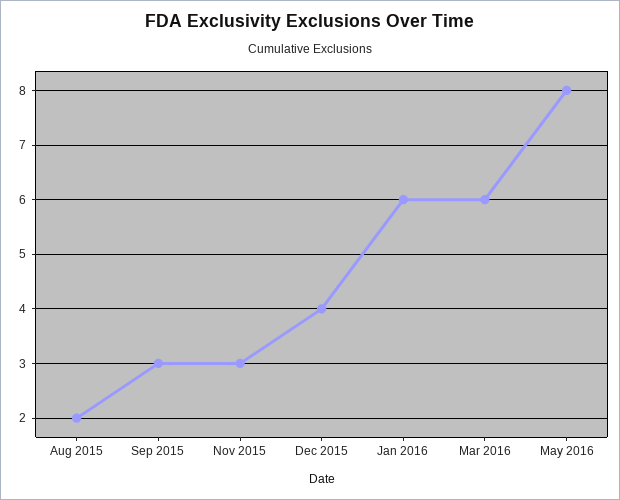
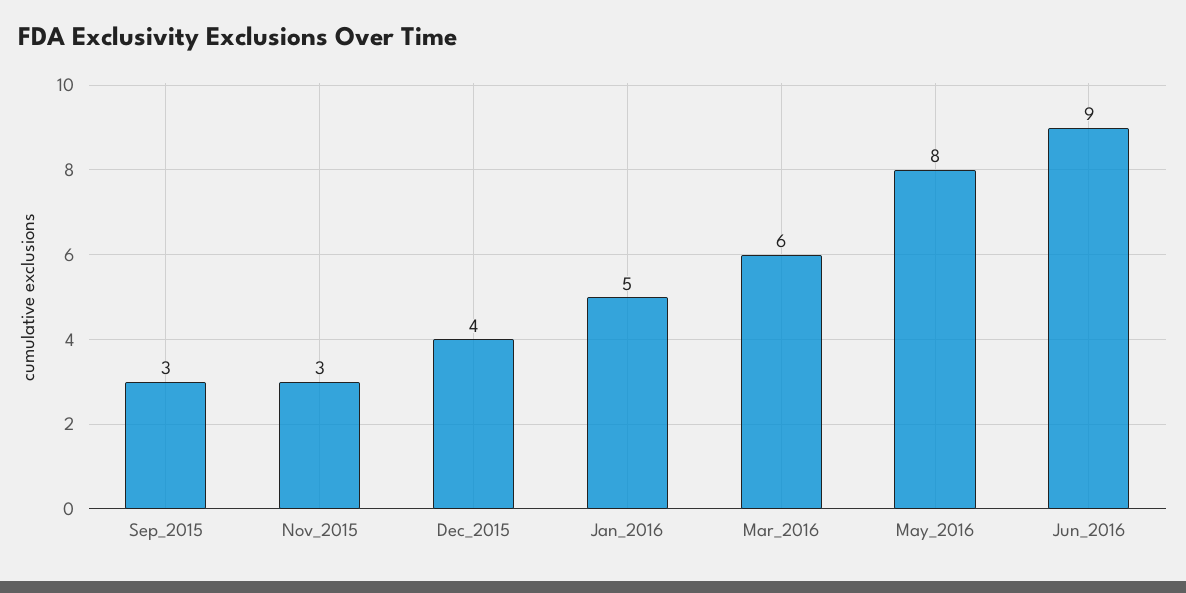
Aug 2015: 2 -> none
Jan 2016: 6 -> 5
Jun_2016: none -> 9

